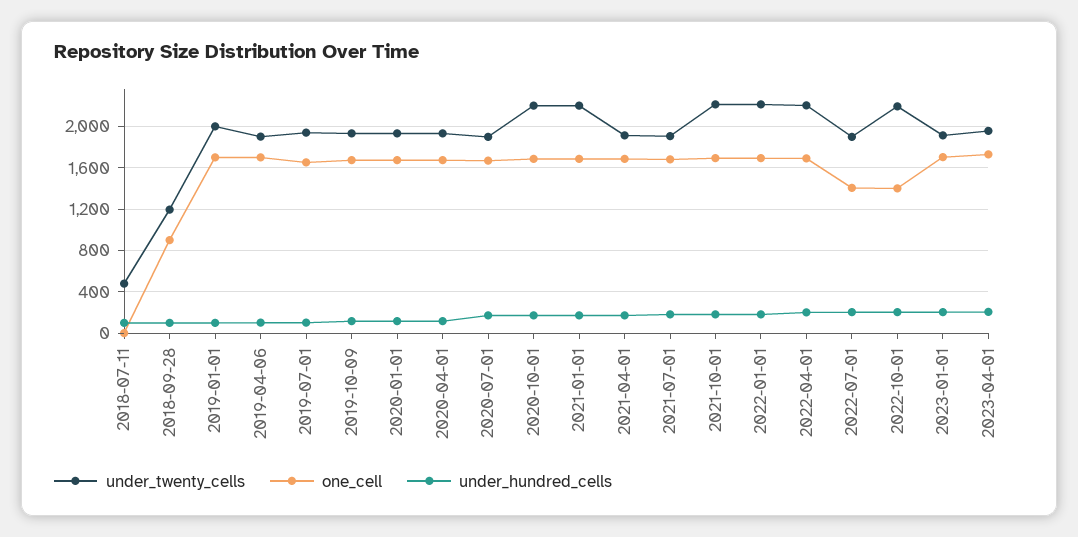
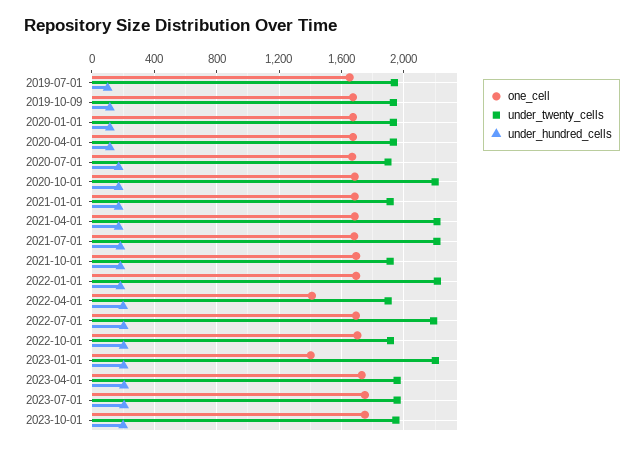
under_twenty_cells, 2018-07-11: 500 -> none
one_cell, 2018-07-11: 0 -> none
under_hundred_cells, 2018-07-11: 100 -> none
under_twenty_cells, 2018-09-28: 1200 -> none
one_cell, 2018-09-28: 900 -> none
under_hundred_cells, 2018-09-28: 100 -> none
under_twenty_cells, 2019-01-01: 2000 -> none
one_cell, 2019-01-01: 1700 -> none
under_hundred_cells, 2019-01-01: 100 -> none
under_twenty_cells, 2019-04-06: 1900 -> none
one_cell, 2019-04-06: 1700 -> none
under_hundred_cells, 2019-04-06: 100 -> none
under_twenty_cells, 2021-01-01: 2200 -> 1900
under_twenty_cells, 2021-04-01: 1900 -> 2200
under_twenty_cells, 2021-07-01: 1900 -> 2200
under_twenty_cells, 2021-10-01: 2200 -> 1900
under_twenty_cells, 2022-04-01: 2200 -> 1900
one_cell, 2022-04-01: 1700 -> 1400
under_twenty_cells, 2022-07-01: 1900 -> 2200
one_cell, 2022-07-01: 1400 -> 1700
under_twenty_cells, 2022-10-01: 2200 -> 1900
one_cell, 2022-10-01: 1400 -> 1700
under_twenty_cells, 2023-01-01: 1900 -> 2200
one_cell, 2023-01-01: 1700 -> 1400
one_cell, 2023-07-01: none -> 1750
under_twenty_cells, 2023-07-01: none -> 1950
under_hundred_cells, 2023-07-01: none -> 200
one_cell, 2023-10-01: none -> 1750
under_twenty_cells, 2023-10-01: none -> 1950
under_hundred_cells, 2023-10-01: none -> 200

